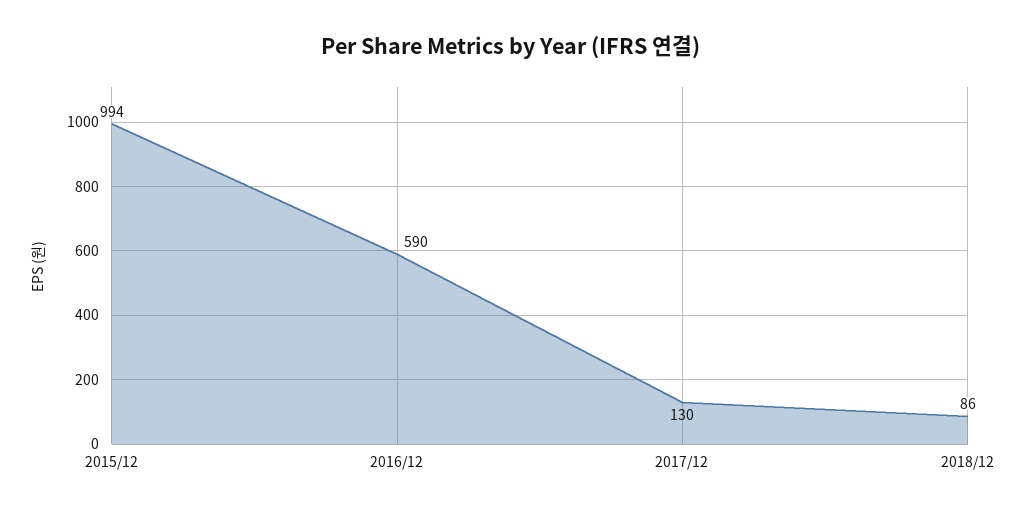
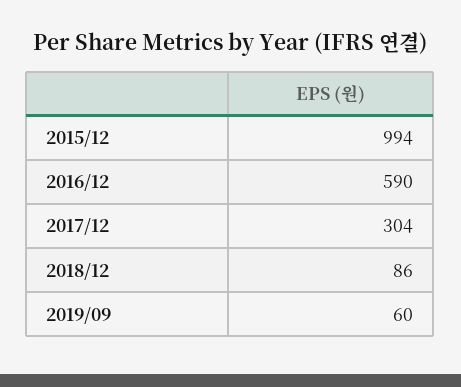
2017/12: 130 -> 304
2019/09: none -> 60

